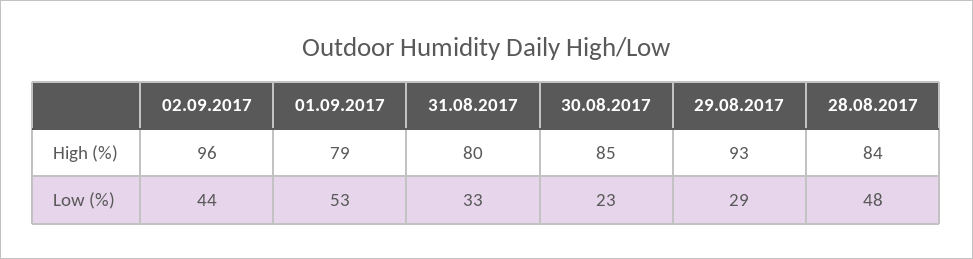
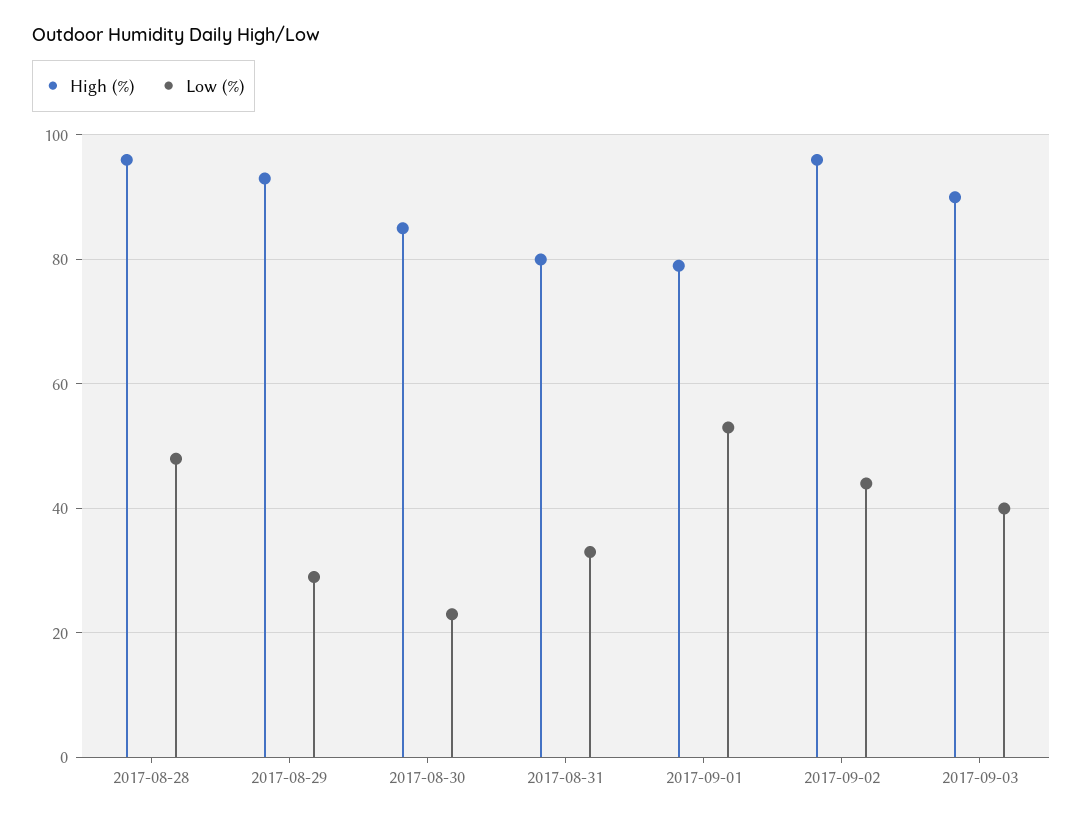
High (%), 28.08.2017: 84 -> 95
High (%), 2017-09-03: none -> 90
Low (%), 2017-09-03: none -> 40

